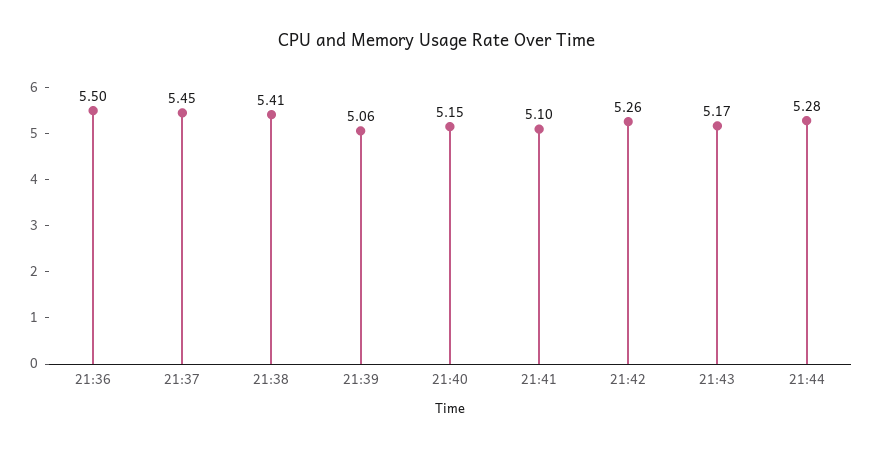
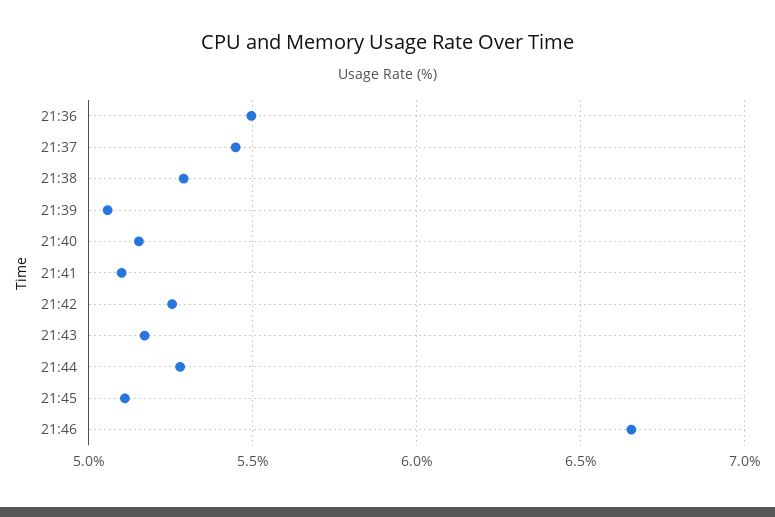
21:38: 5.41 -> 5.3
21:45: none -> 5.1
21:46: none -> 6.65

